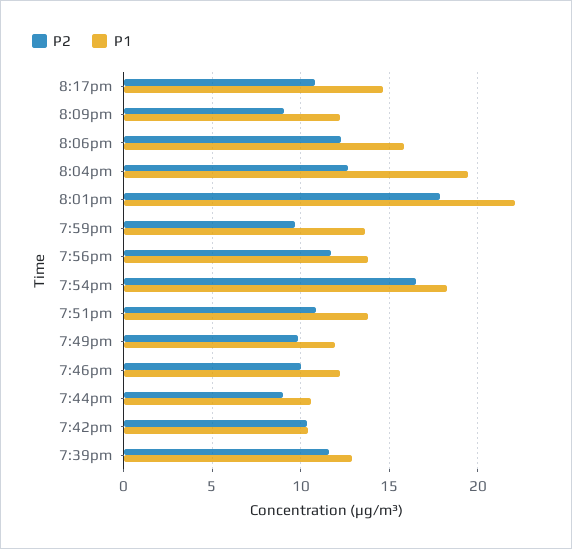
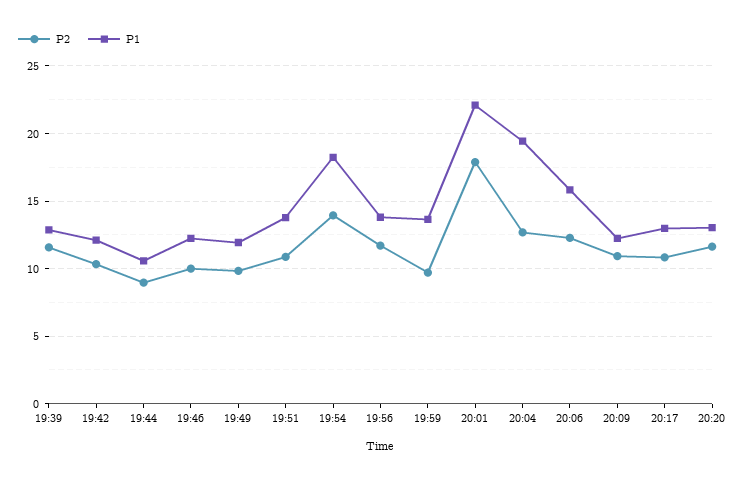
P1, 8:17pm: 14.5 -> 13
P2, 8:09pm: 9 -> 11
P2, 7:54pm: 16.5 -> 14
P1, 7:42pm: 10.5 -> 12
P2, 20:20: none -> 11.5
P1, 20:20: none -> 13

